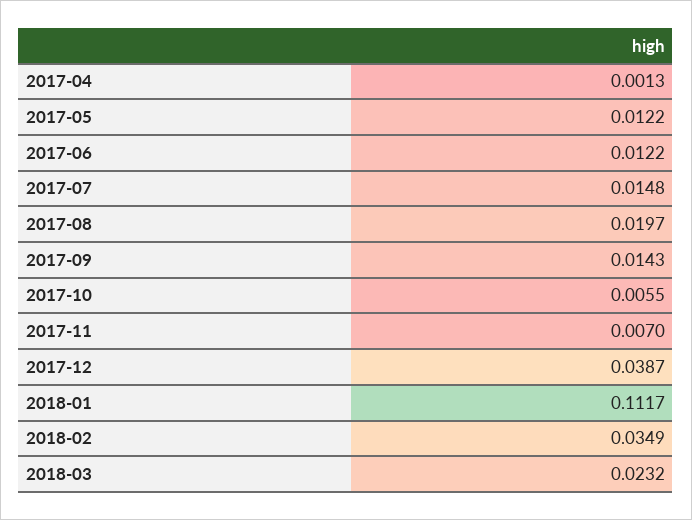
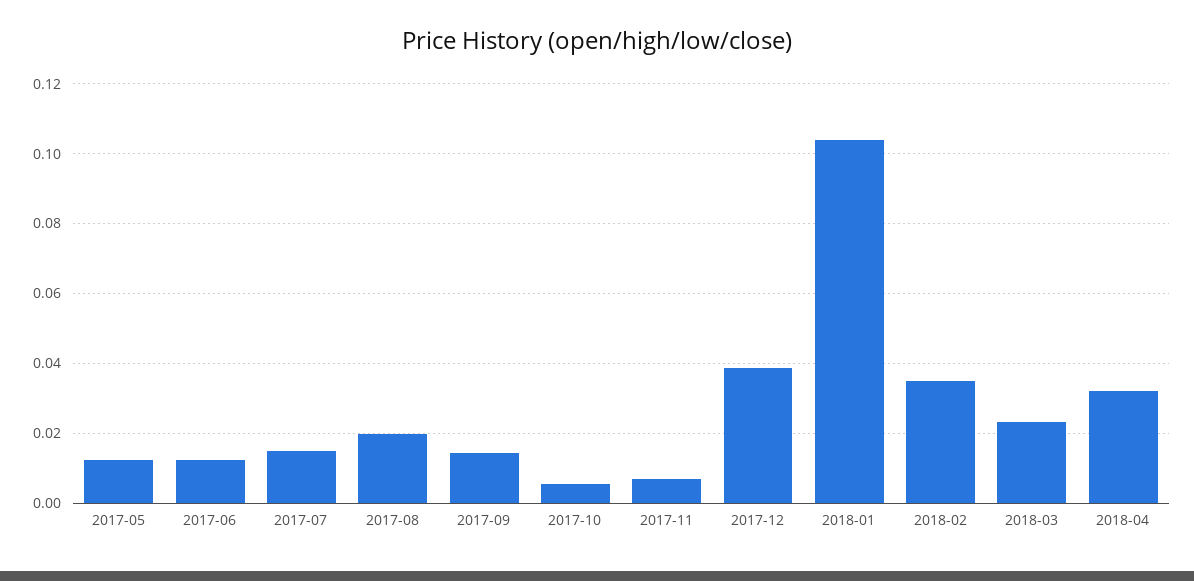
2017-04: 0.0013 -> none
2018-01: 0.1117 -> 0.104
2018-04: none -> 0.032

